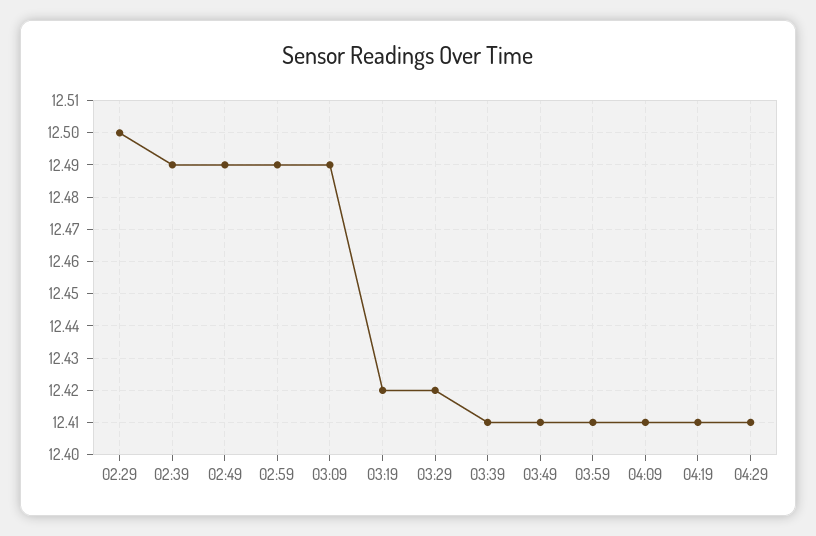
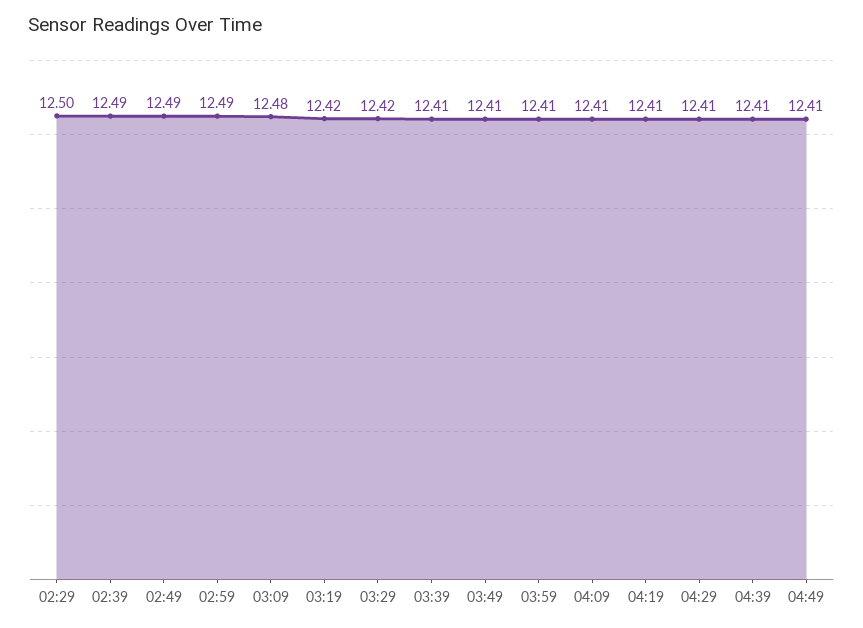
03:09: 12.49 -> 12.48
04:39: none -> 12.41
04:49: none -> 12.41

